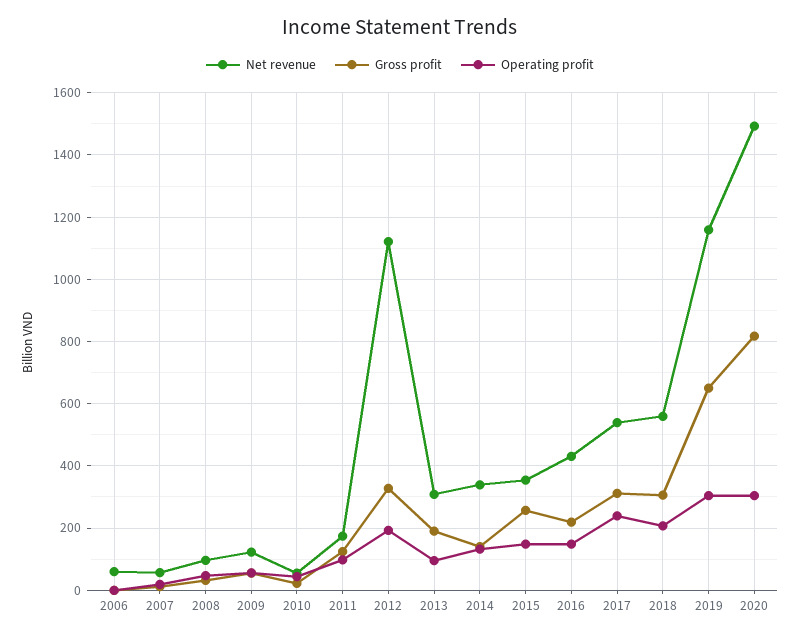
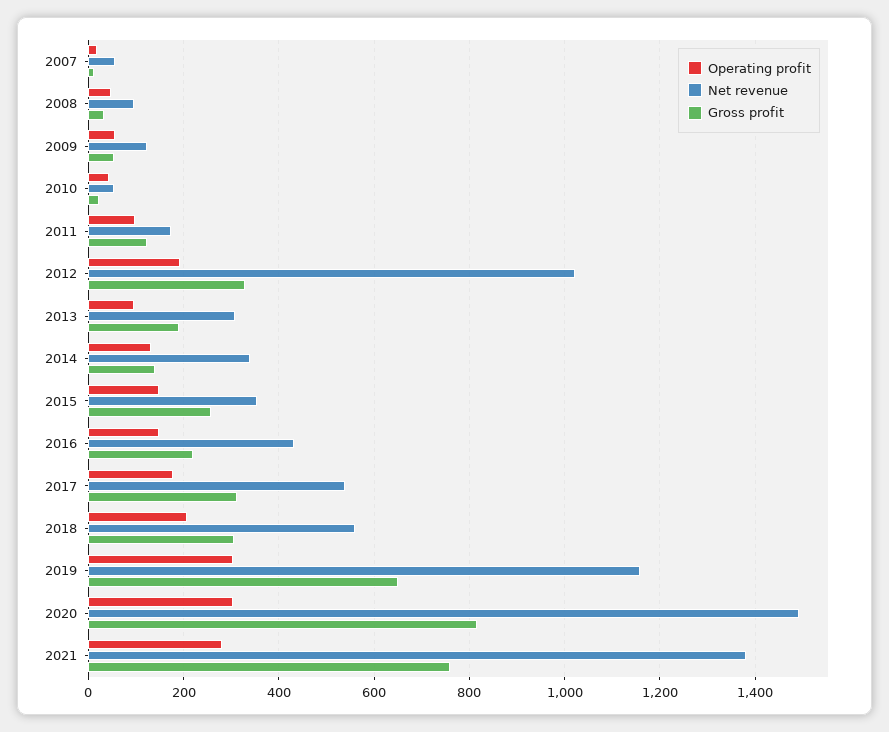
Net revenue, 2006: 60 -> none
Gross profit, 2006: 0 -> none
Operating profit, 2006: 0 -> none
Net revenue, 2012: 1120 -> 1020
Operating profit, 2017: 240 -> 180
Operating profit, 2021: none -> 280
Net revenue, 2021: none -> 1380
Gross profit, 2021: none -> 760

